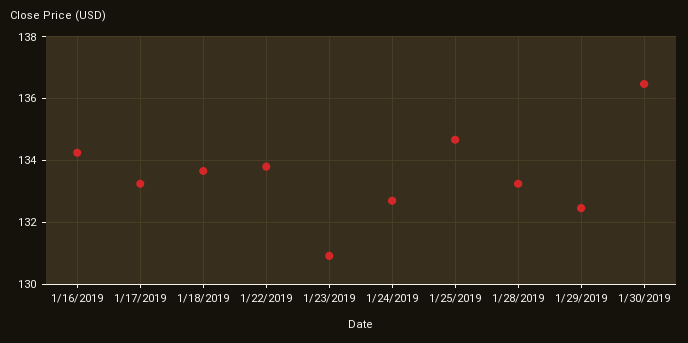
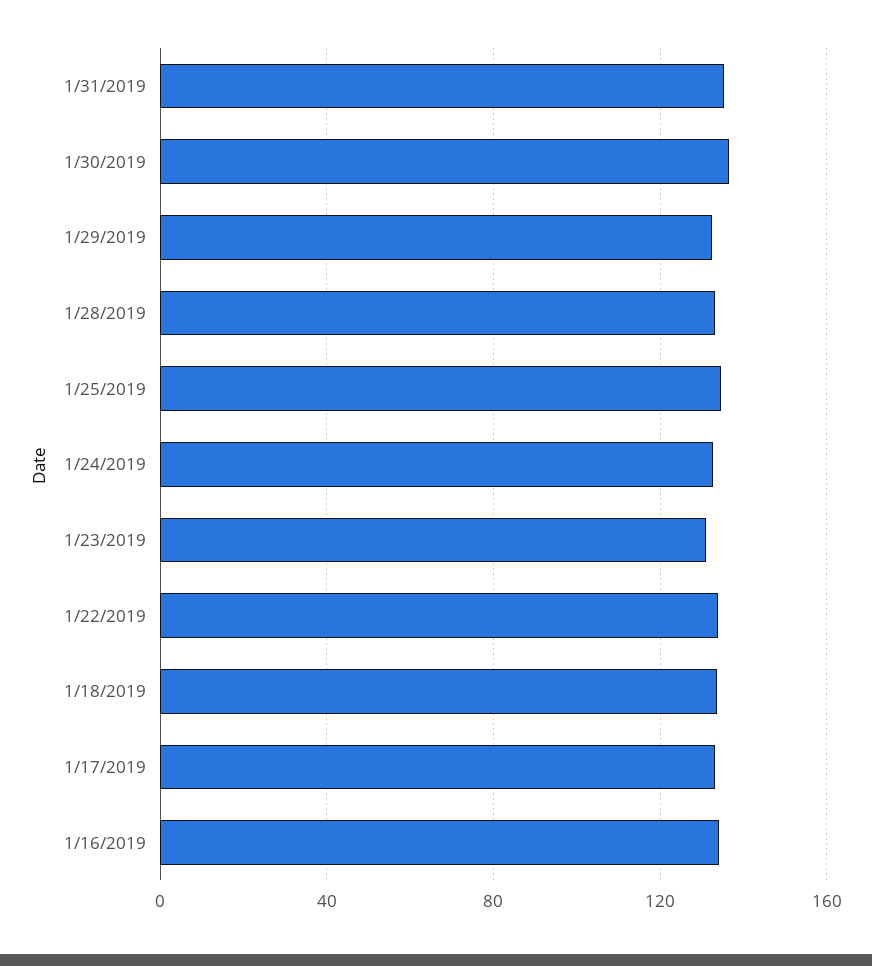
1/31/2019: none -> 135

